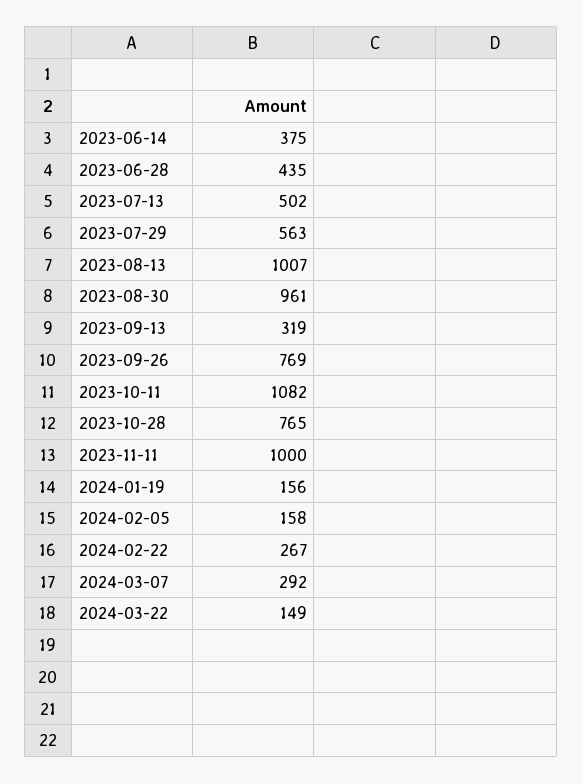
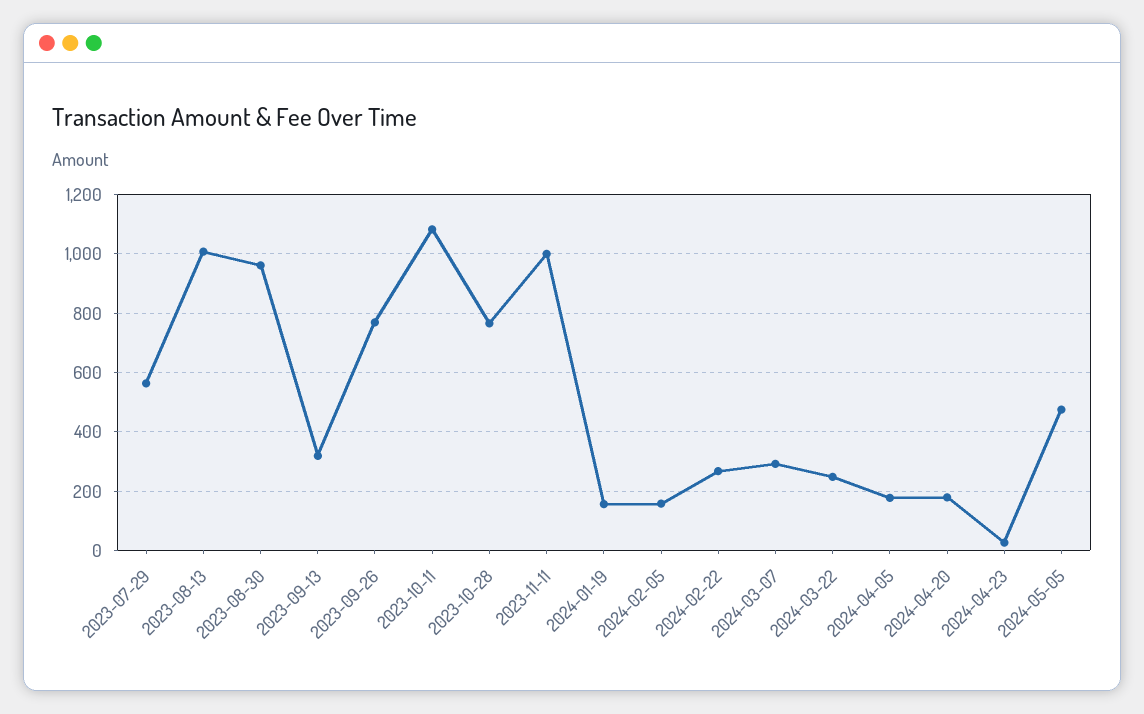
2023-06-14: 375 -> none
2023-06-28: 435 -> none
2023-07-13: 502 -> none
2024-03-22: 149 -> 250
2024-04-05: none -> 175
2024-04-20: none -> 175
2024-04-23: none -> 25
2024-05-05: none -> 475

